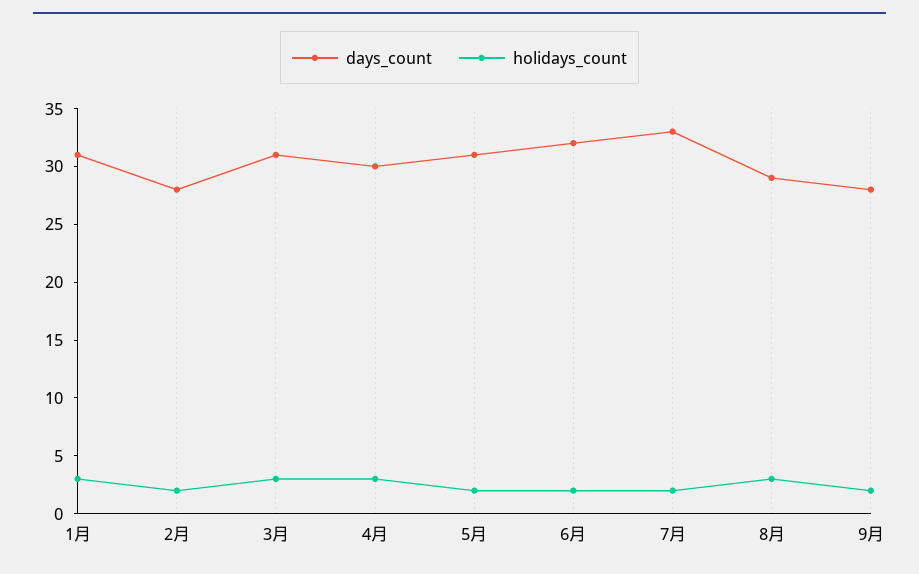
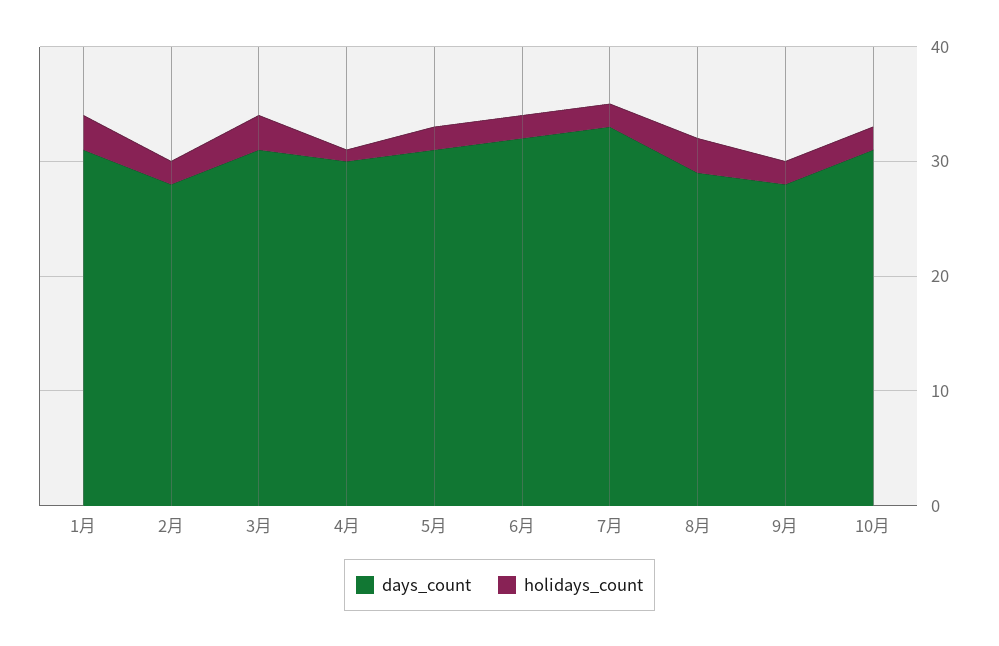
holidays_count, 4月: 3 -> 1
days_count, 10月: none -> 31
holidays_count, 10月: none -> 2

